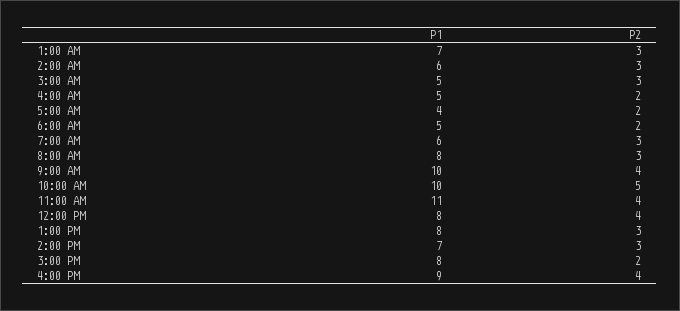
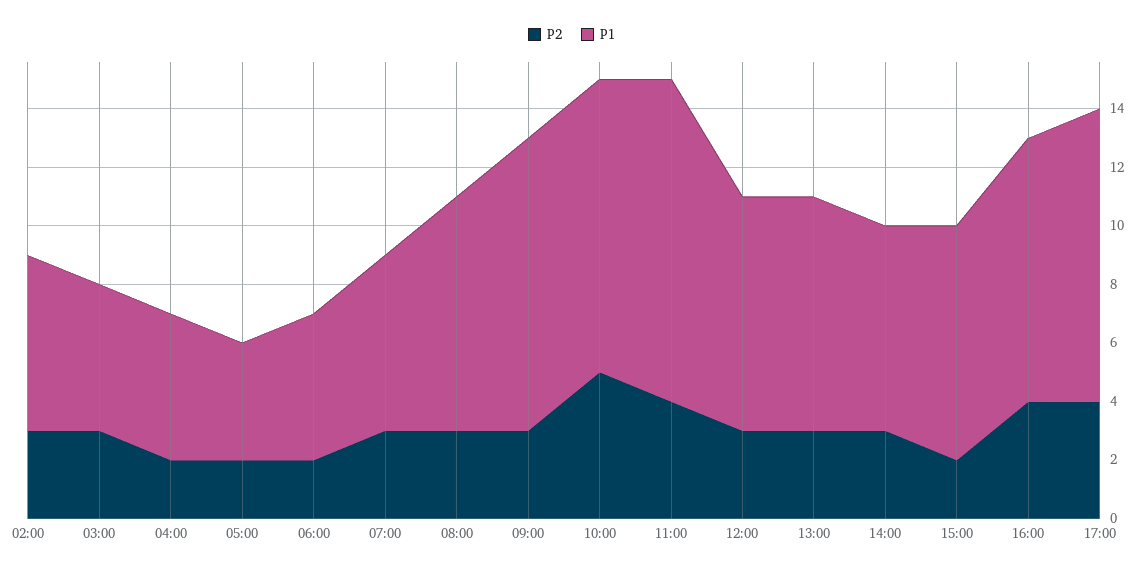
P1, 1:00 AM: 7 -> none
P2, 1:00 AM: 3 -> none
P2, 9:00 AM: 4 -> 3
P2, 12:00 PM: 4 -> 3
P2, 17:00: none -> 4
P1, 17:00: none -> 10

